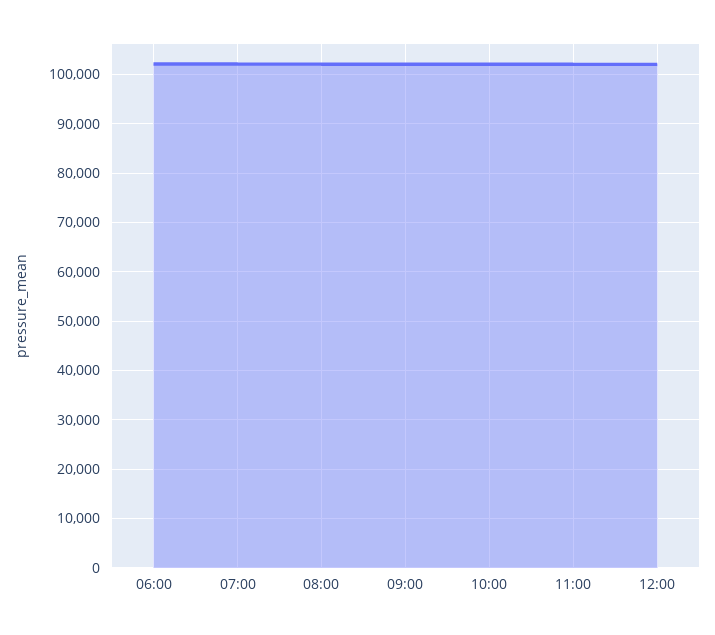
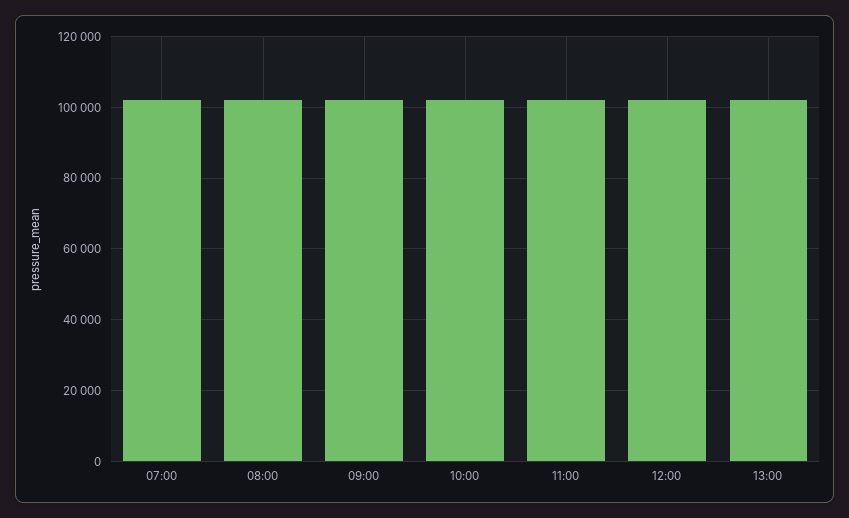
06:00: 102000 -> none
13:00: none -> 102000

